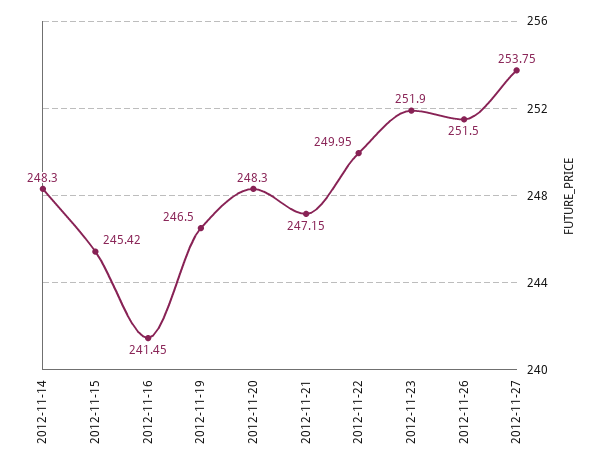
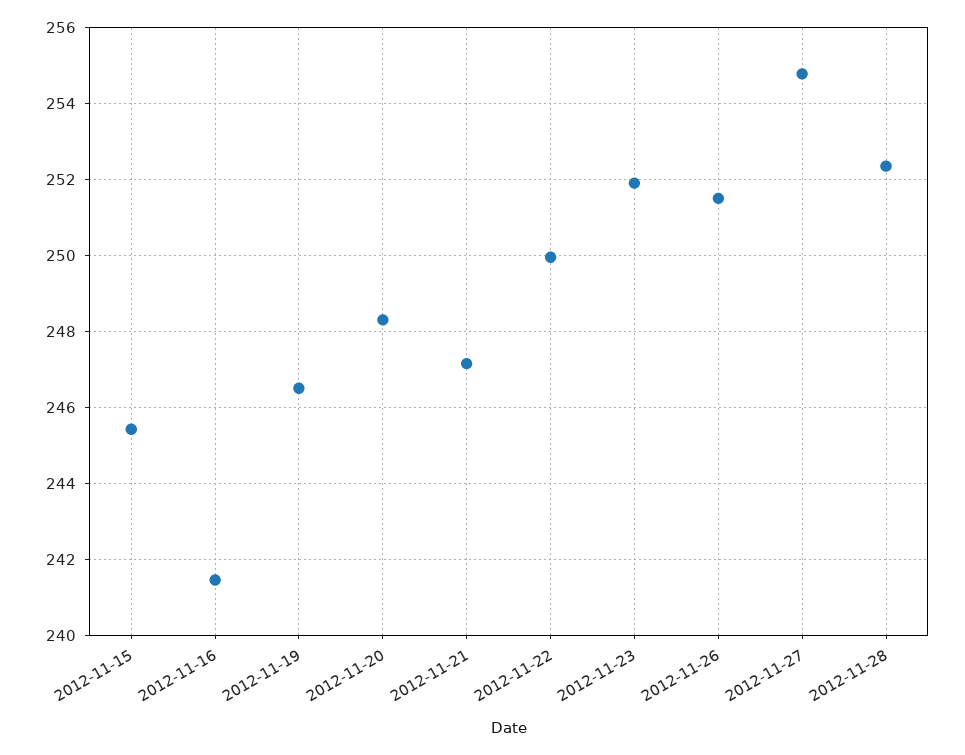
2012-11-14: 248.3 -> none
2012-11-27: 253.75 -> 254.8
2012-11-28: none -> 252.4

